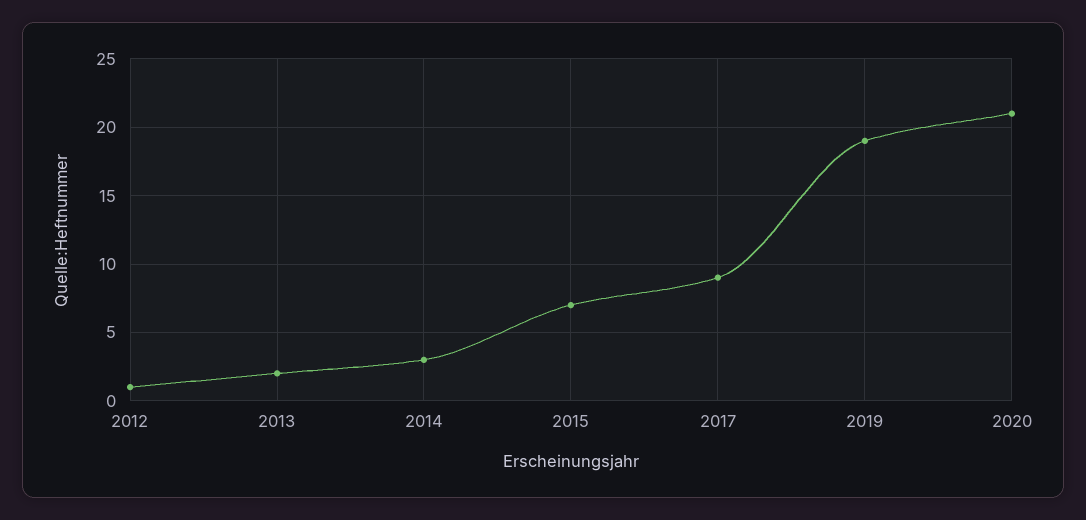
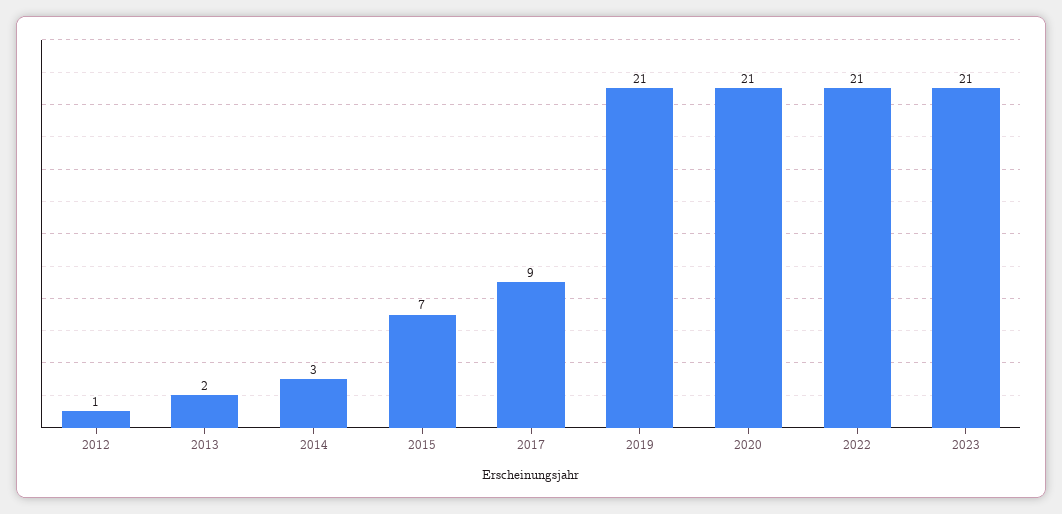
2019: 19 -> 21
2022: none -> 21
2023: none -> 21

